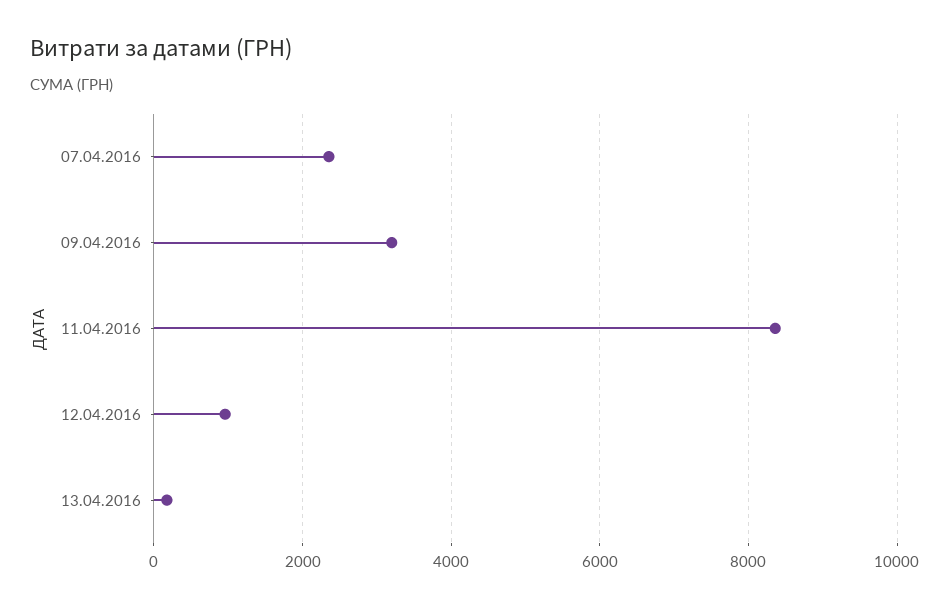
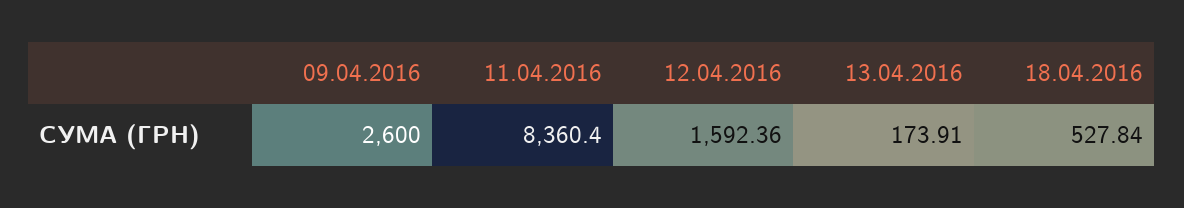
07.04.2016: 2400 -> none
09.04.2016: 3200 -> 2600
12.04.2016: 1000 -> 1592.36
18.04.2016: none -> 527.84

